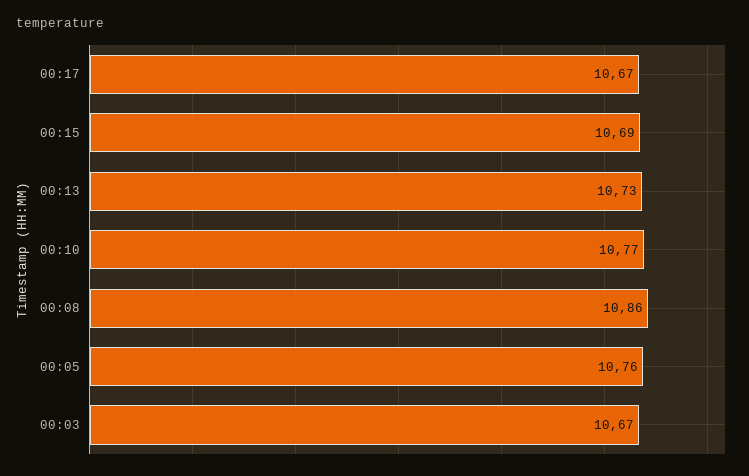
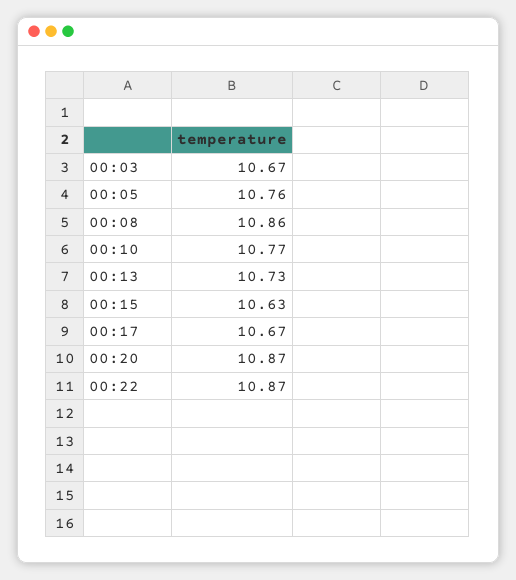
00:15: 10.69 -> 10.63
00:20: none -> 10.87
00:22: none -> 10.87

